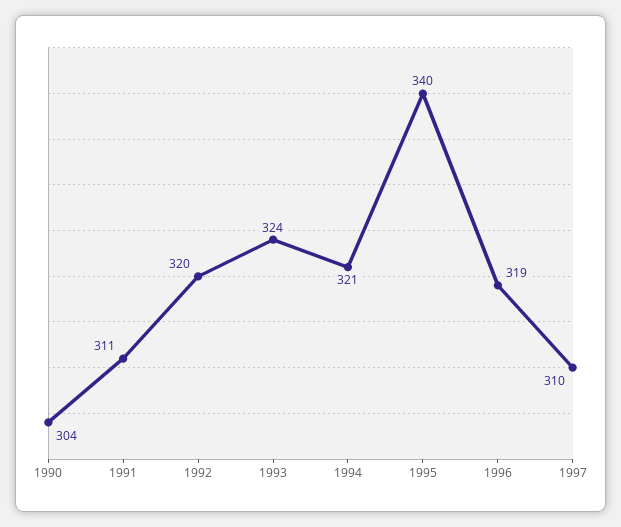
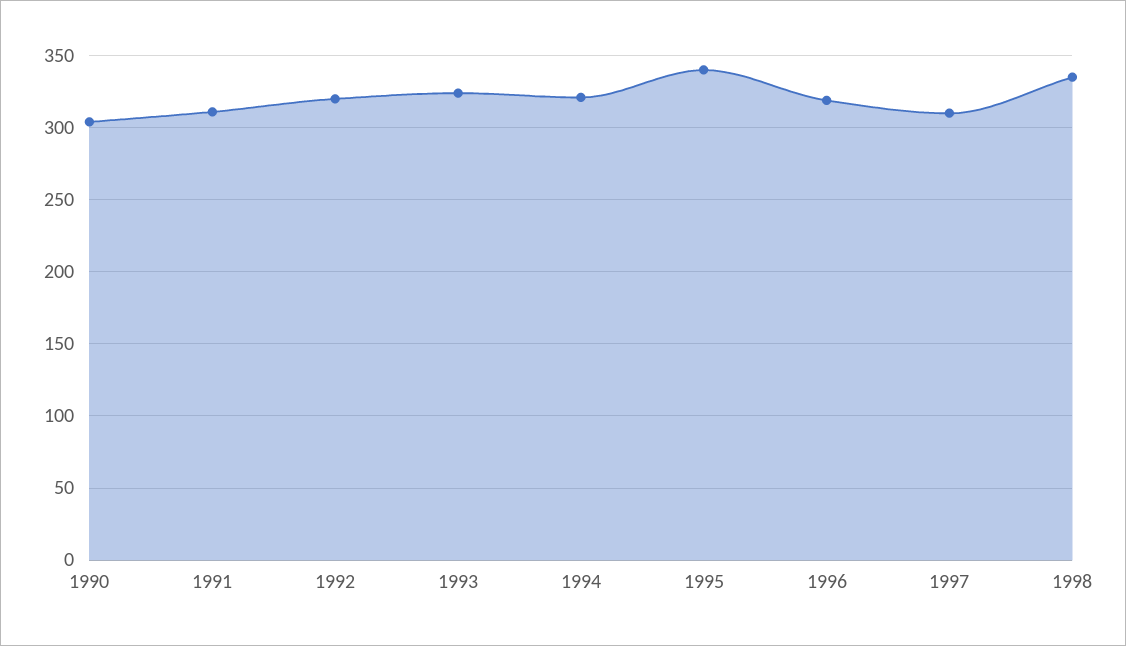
1998: none -> 335

